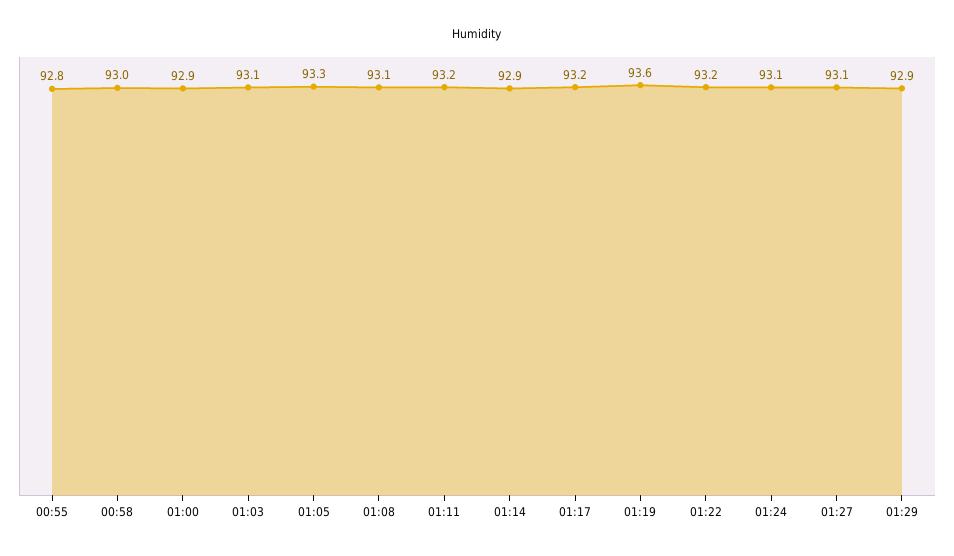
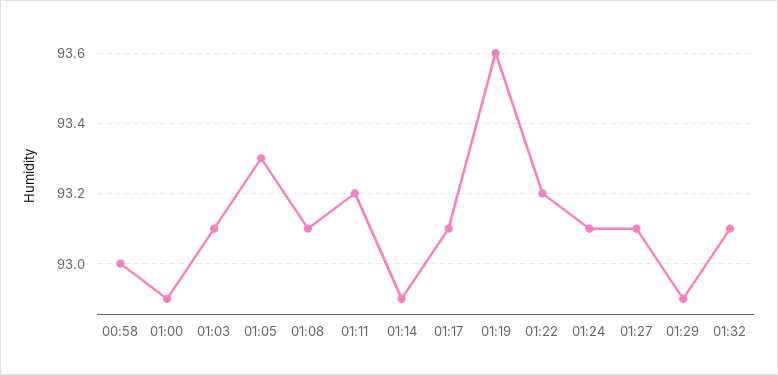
00:55: 92.8 -> none
01:17: 93.2 -> 93.1
01:32: none -> 93.1

